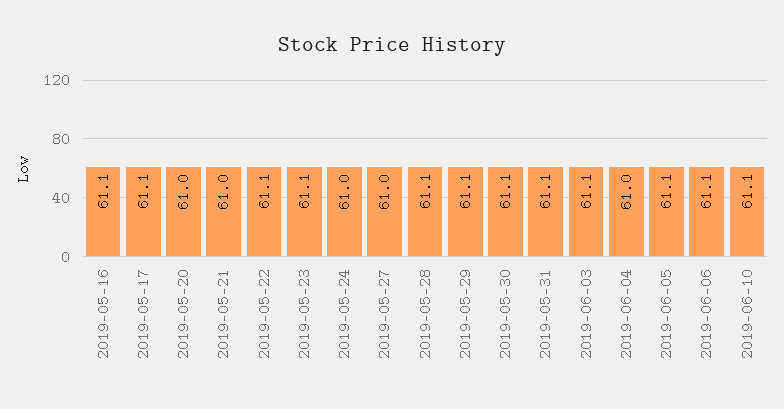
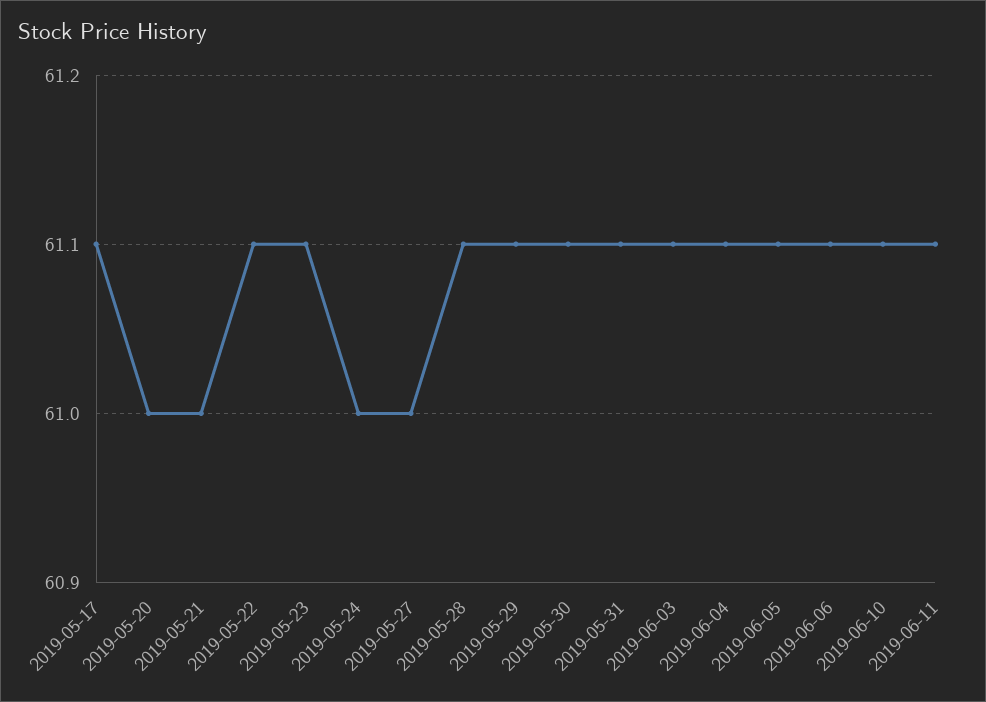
2019-05-16: 61.1 -> none
2019-06-04: 61 -> 61.1
2019-06-11: none -> 61.1

